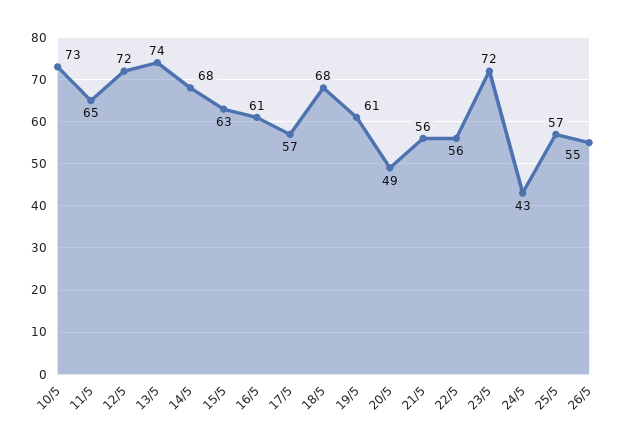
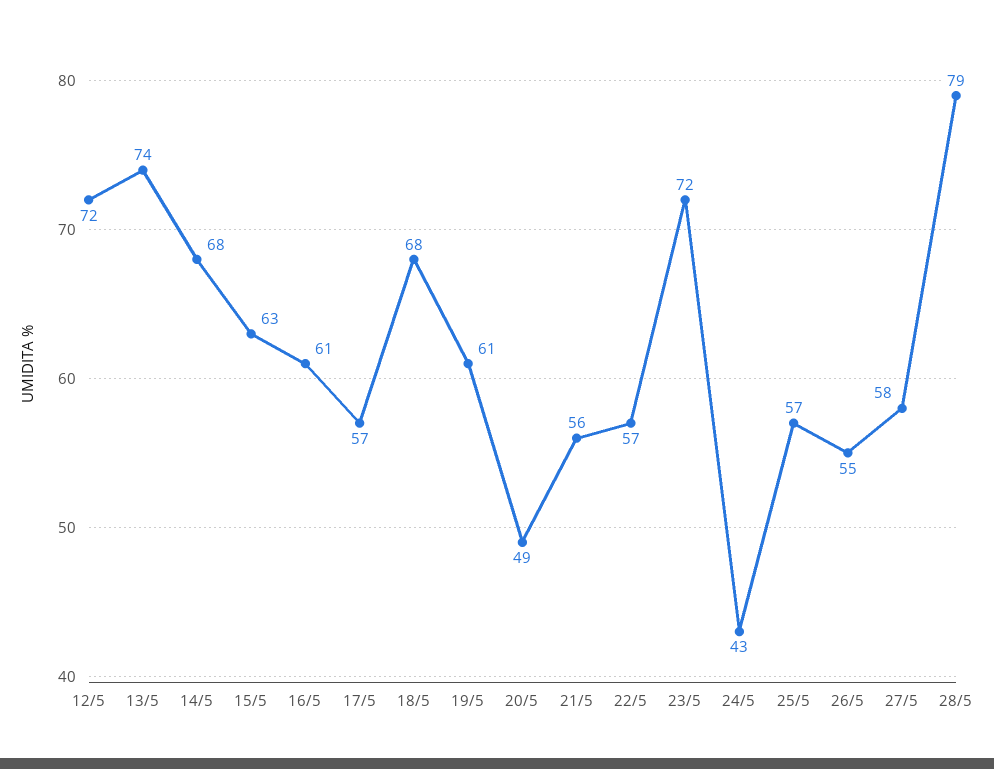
10/5: 73 -> none
11/5: 65 -> none
22/5: 56 -> 57
27/5: none -> 58
28/5: none -> 79

